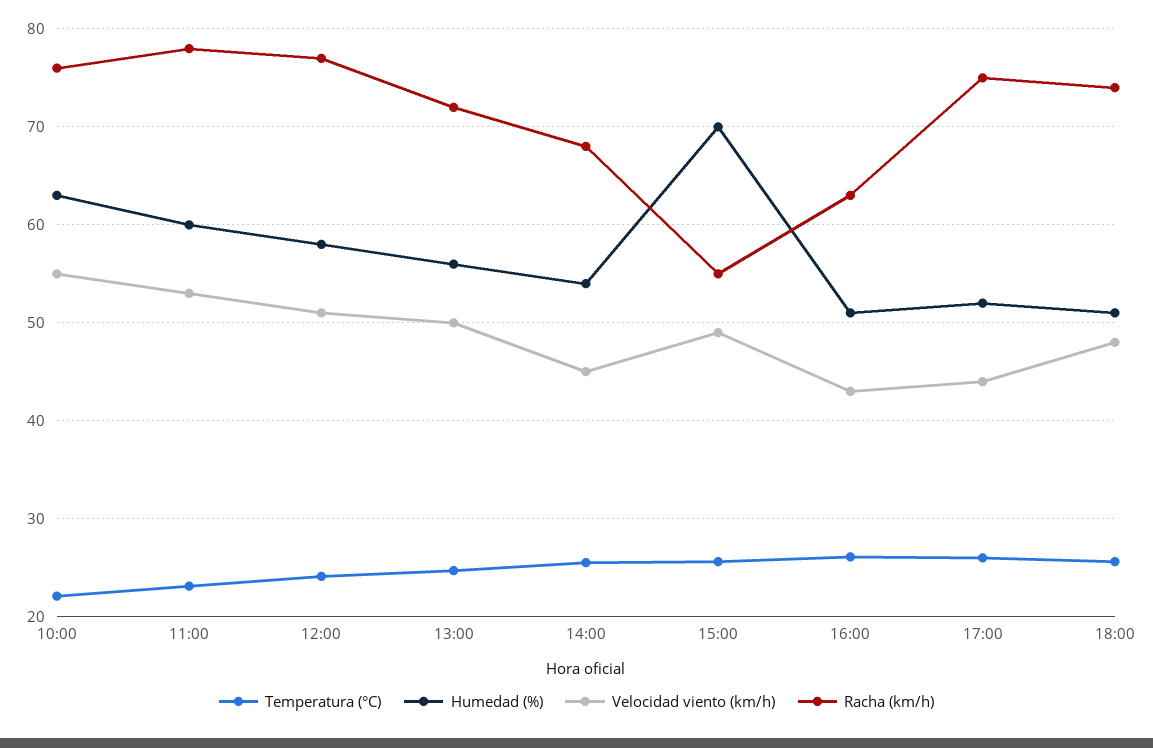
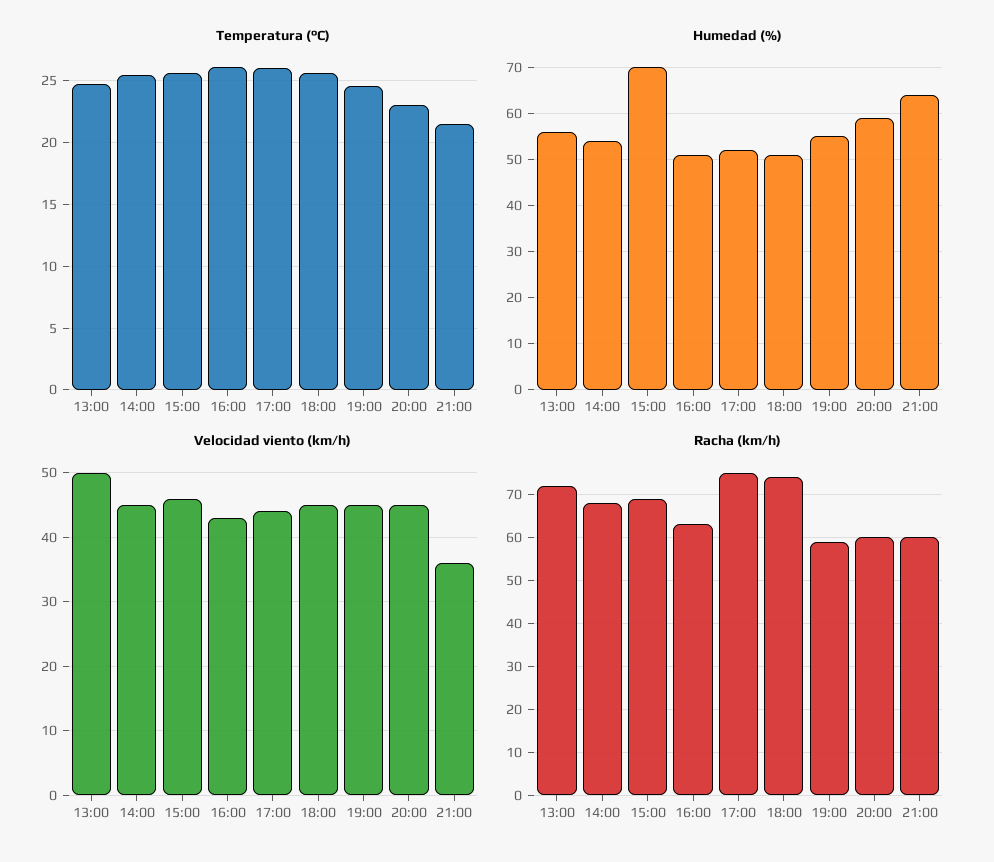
Temperatura (°C), 10:00: 22 -> none
Humedad (%), 10:00: 63 -> none
Velocidad viento (km/h), 10:00: 55 -> none
Racha (km/h), 10:00: 76 -> none
Temperatura (°C), 11:00: 23 -> none
Humedad (%), 11:00: 60 -> none
Velocidad viento (km/h), 11:00: 53 -> none
Racha (km/h), 11:00: 78 -> none
Temperatura (°C), 12:00: 24 -> none
Humedad (%), 12:00: 58 -> none
Velocidad viento (km/h), 12:00: 51 -> none
Racha (km/h), 12:00: 77 -> none
Velocidad viento (km/h), 15:00: 49 -> 46
Racha (km/h), 15:00: 55 -> 70
Velocidad viento (km/h), 18:00: 48 -> 45
Temperatura (°C), 19:00: none -> 24.5
Temperatura (°C), 20:00: none -> 23
Temperatura (°C), 21:00: none -> 21.5
Humedad (%), 19:00: none -> 55
Humedad (%), 20:00: none -> 60
Humedad (%), 21:00: none -> 65
Velocidad viento (km/h), 19:00: none -> 45
Velocidad viento (km/h), 20:00: none -> 45
Velocidad viento (km/h), 21:00: none -> 36
Racha (km/h), 19:00: none -> 60
Racha (km/h), 20:00: none -> 60
Racha (km/h), 21:00: none -> 60

